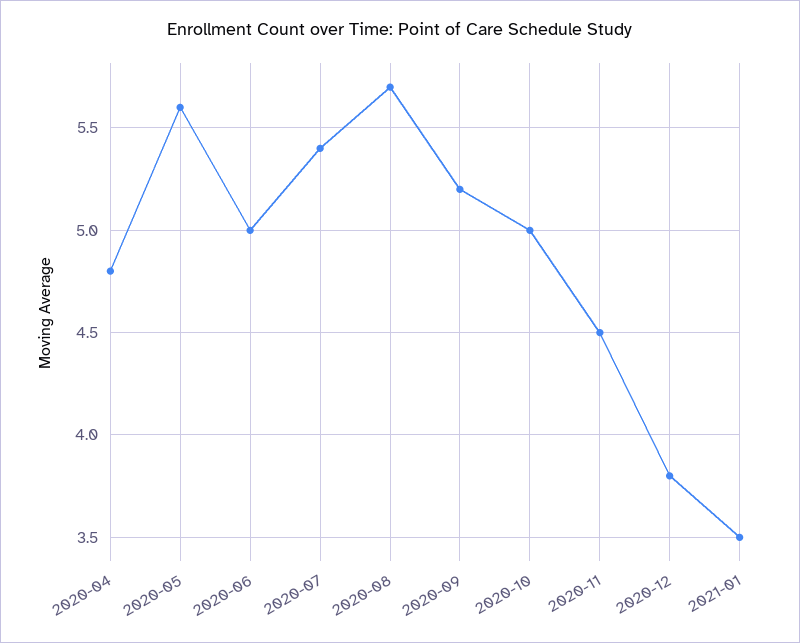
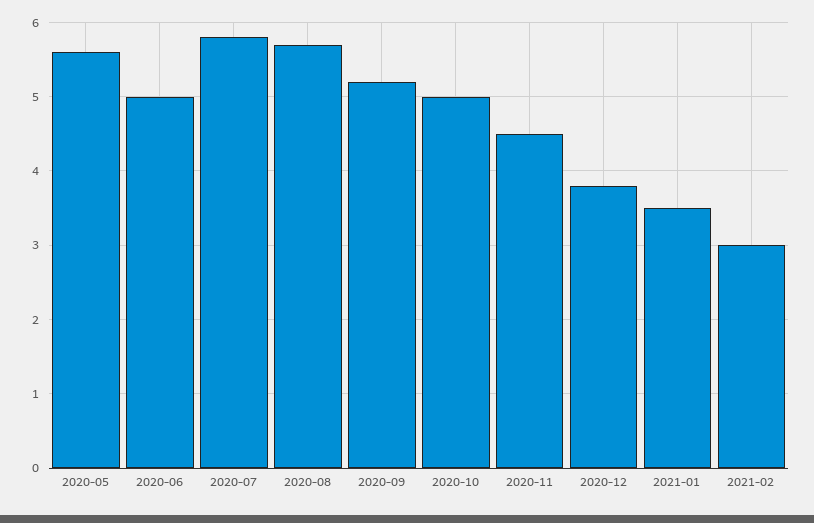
2020-04: 4.8 -> none
2020-07: 5.4 -> 5.8
2021-02: none -> 3

